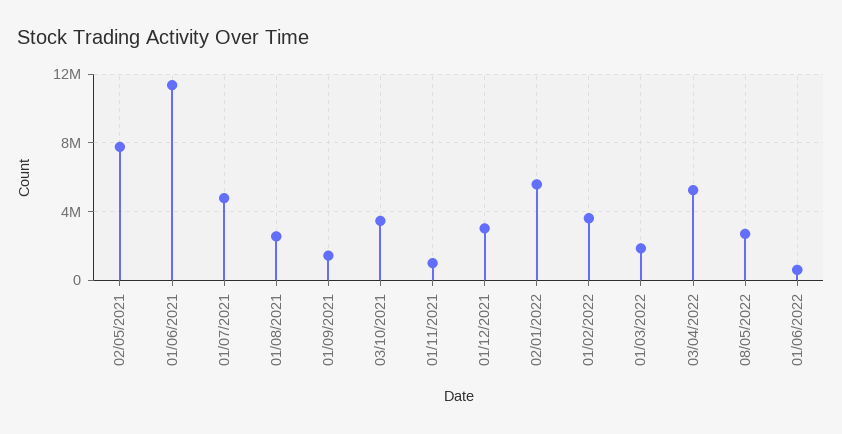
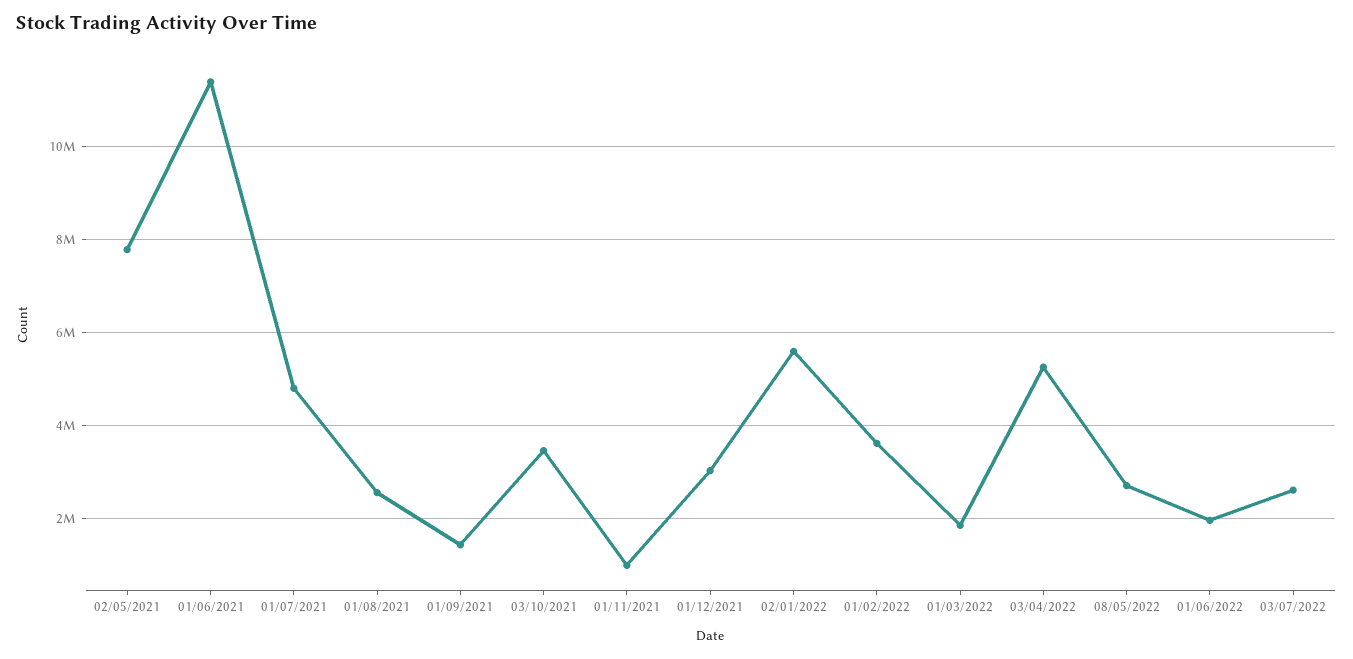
01/06/2022: 500000 -> 2000000
03/07/2022: none -> 2600000

